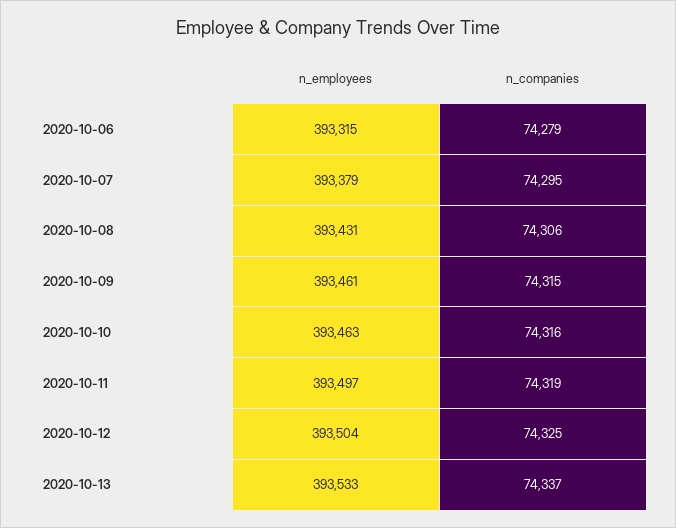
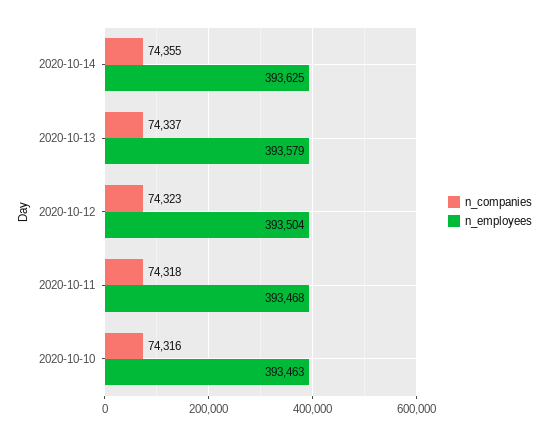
n_employees, 2020-10-06: 393315 -> none
n_companies, 2020-10-06: 74279 -> none
n_employees, 2020-10-07: 393379 -> none
n_companies, 2020-10-07: 74295 -> none
n_employees, 2020-10-08: 393431 -> none
n_companies, 2020-10-08: 74306 -> none
n_employees, 2020-10-09: 393461 -> none
n_companies, 2020-10-09: 74315 -> none
n_employees, 2020-10-11: 393497 -> 393468
n_companies, 2020-10-11: 74319 -> 74318
n_companies, 2020-10-12: 74325 -> 74323
n_employees, 2020-10-13: 393533 -> 393579
n_companies, 2020-10-14: none -> 74355
n_employees, 2020-10-14: none -> 393625

